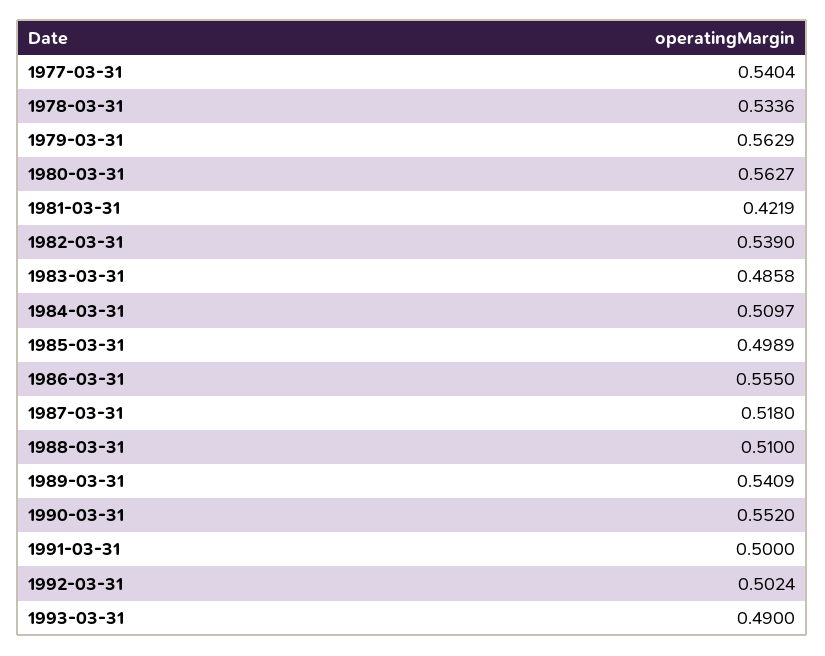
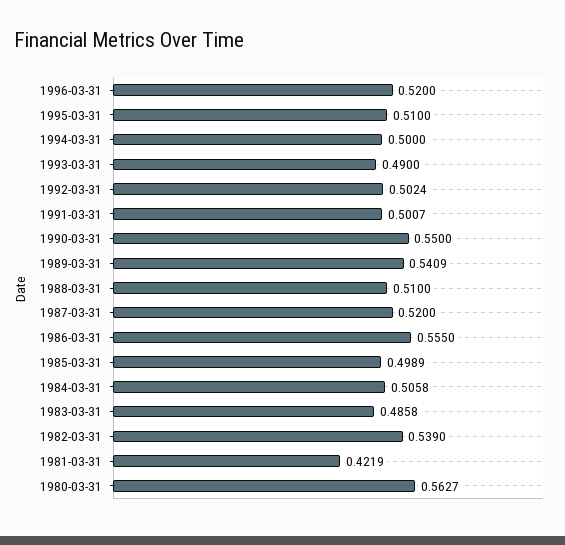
1977-03-31: 0.5404 -> none
1978-03-31: 0.5336 -> none
1979-03-31: 0.5629 -> none
1984-03-31: 0.5097 -> 0.5058
1987-03-31: 0.518 -> 0.52
1990-03-31: 0.552 -> 0.55
1991-03-31: 0.5 -> 0.5007
1996-03-31: none -> 0.52
1995-03-31: none -> 0.51
1994-03-31: none -> 0.5

